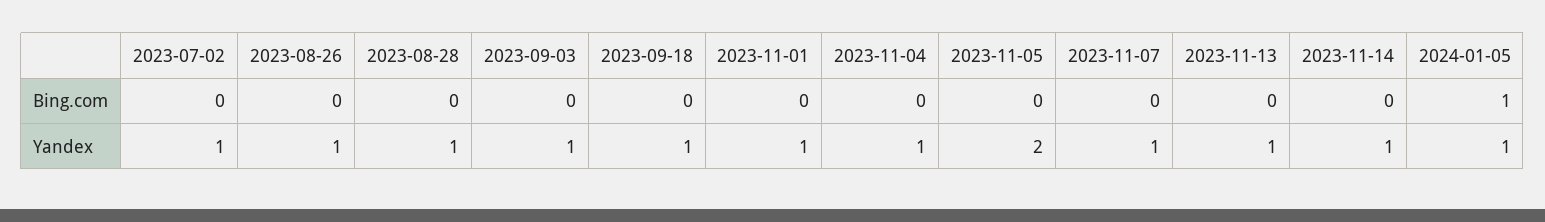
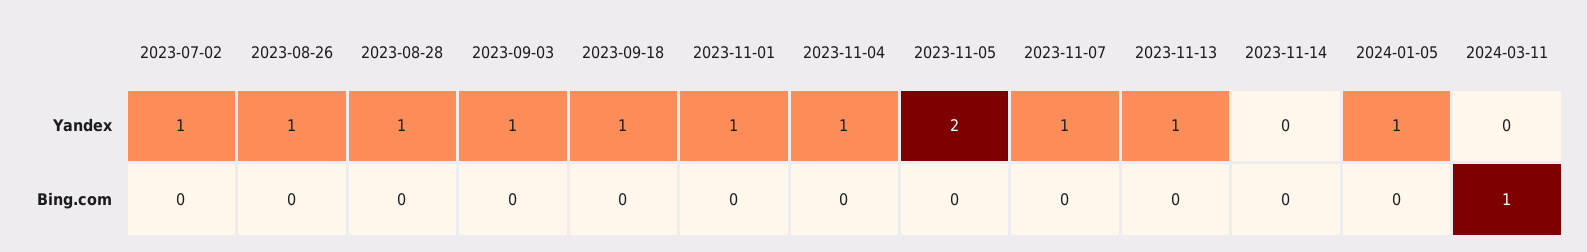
2024-01-05, Bing.com: 1 -> 0
2023-11-14, Yandex: 1 -> 0
2024-03-11, Yandex: none -> 0
2024-03-11, Bing.com: none -> 1

